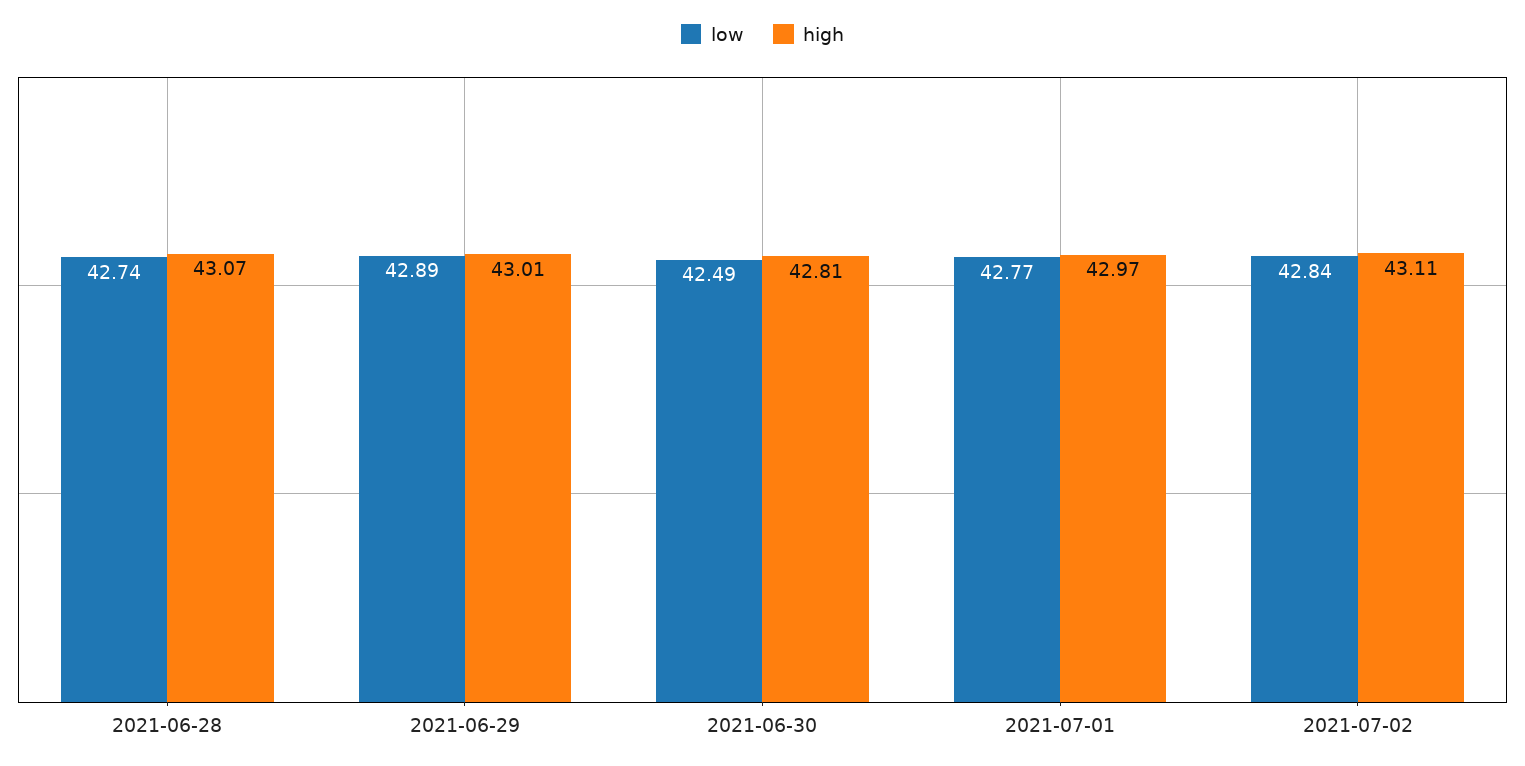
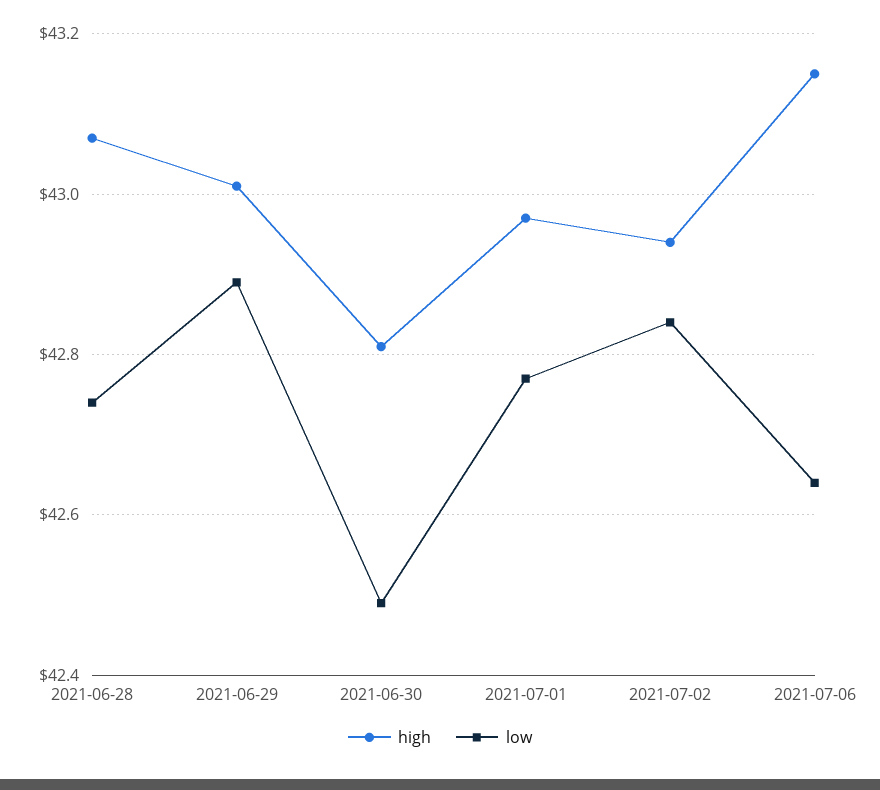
high, 2021-07-02: 43.11 -> 42.95
high, 2021-07-06: none -> 43.15
low, 2021-07-06: none -> 42.65

